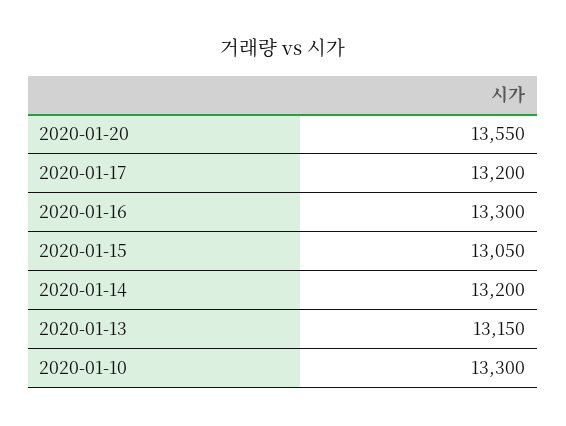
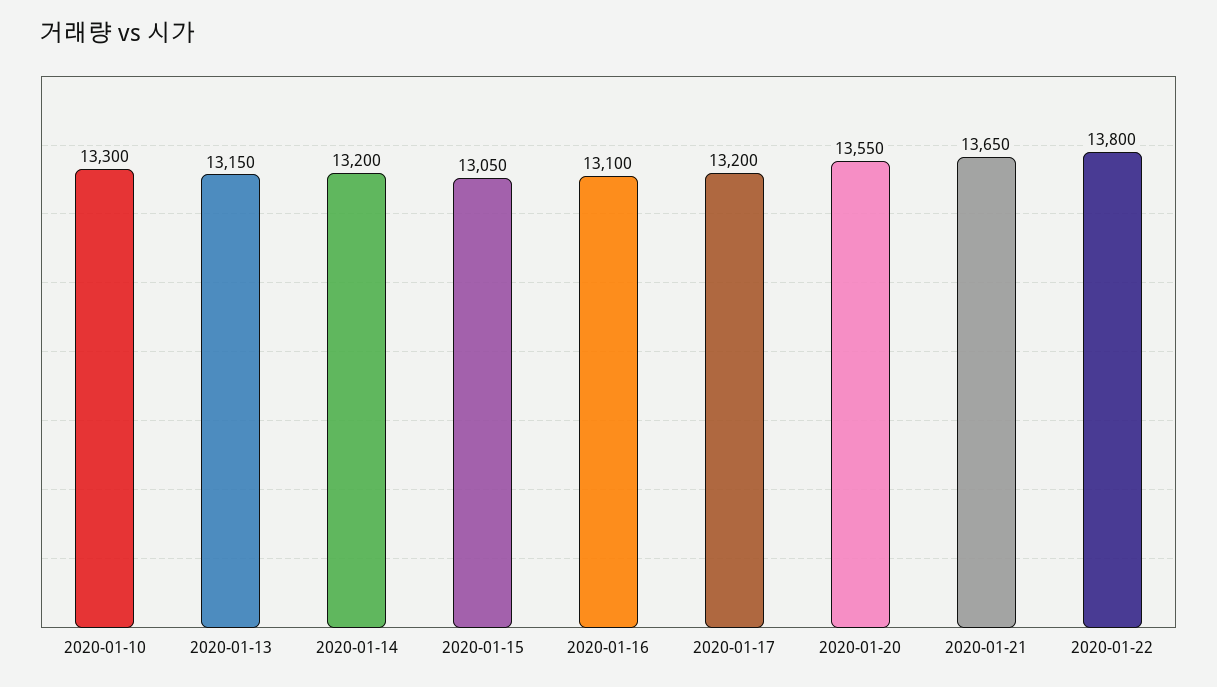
2020-01-16: 13300 -> 13100
2020-01-21: none -> 13650
2020-01-22: none -> 13800

